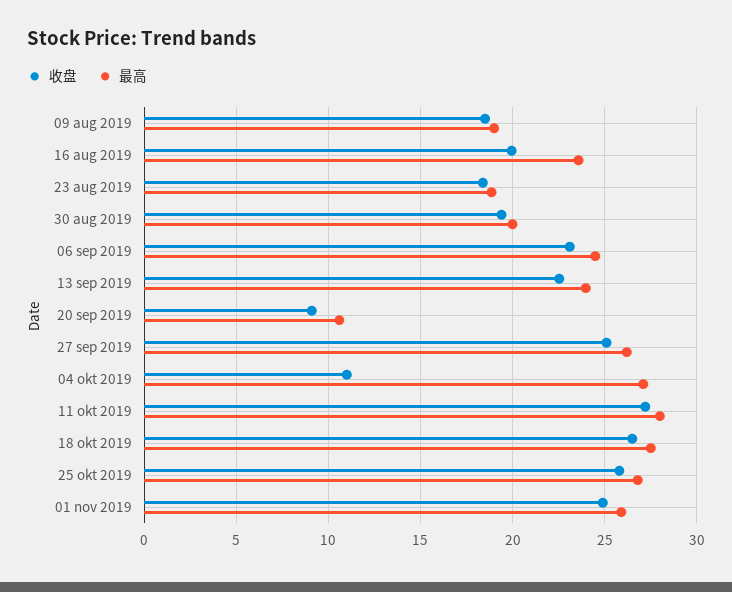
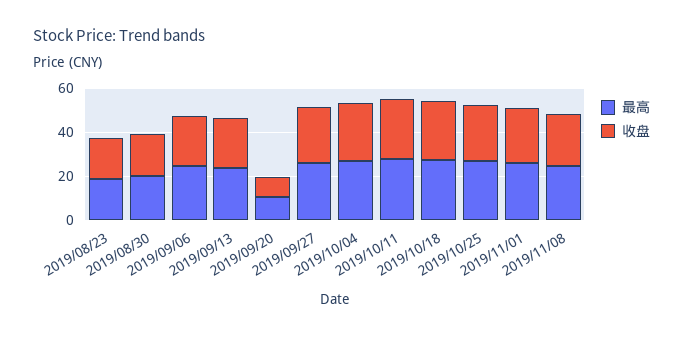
收盘, 09 aug 2019: 18.5 -> none
最高, 09 aug 2019: 19 -> none
收盘, 16 aug 2019: 20 -> none
最高, 16 aug 2019: 23.5 -> none
收盘, 04 okt 2019: 11 -> 25
最高, 2019/11/08: none -> 25
收盘, 2019/11/08: none -> 25

